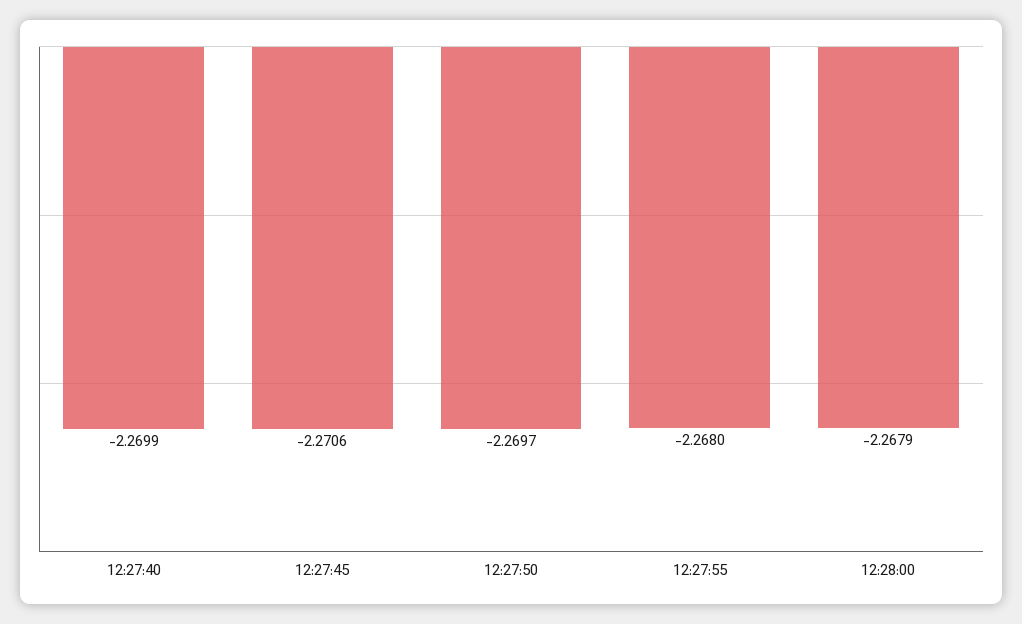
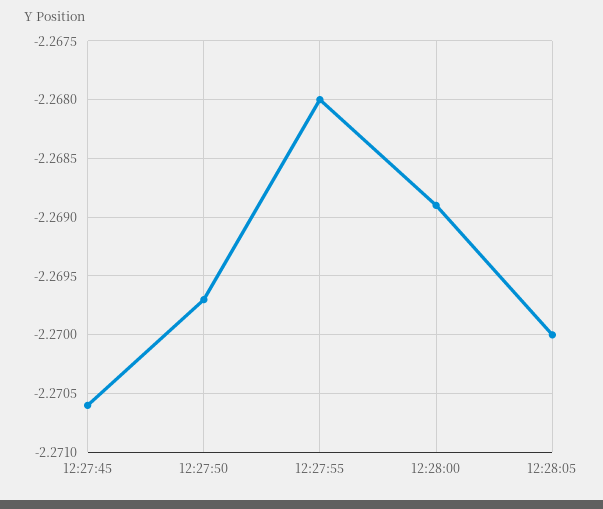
12:27:40: -2.2699 -> none
12:28:00: -2.2679 -> -2.2689
12:28:05: none -> -2.27

